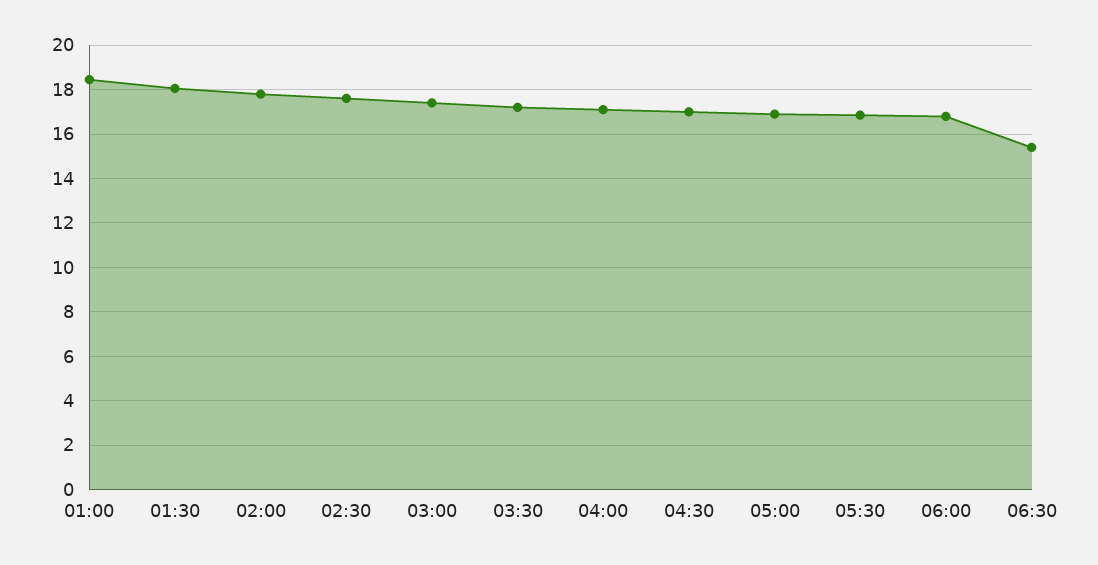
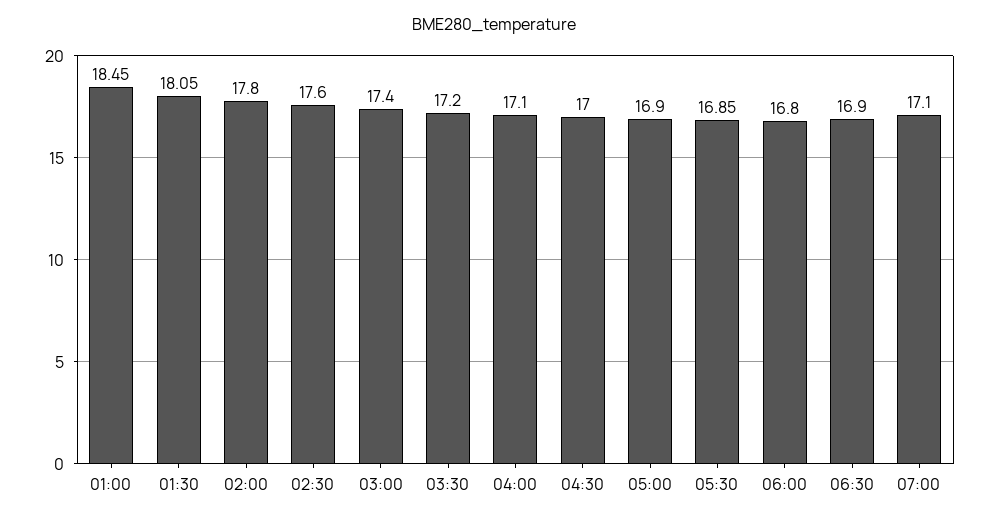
06:30: 15.5 -> 16.9
07:00: none -> 17.1

